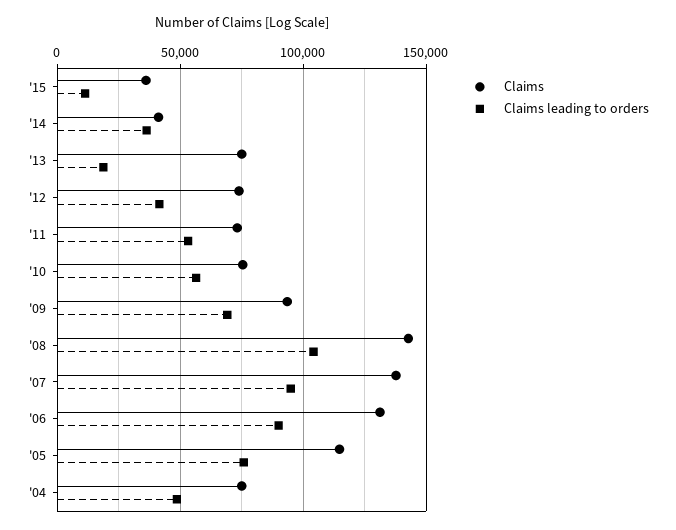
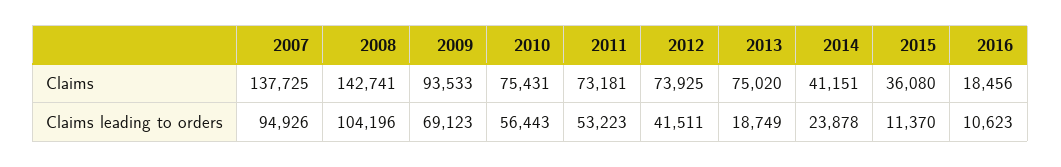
Claims leading to orders, '14: 35000 -> 23878
Claims, '06: 130000 -> none
Claims leading to orders, '06: 90000 -> none
Claims, '05: 115000 -> none
Claims leading to orders, '05: 75000 -> none
Claims, '04: 75000 -> none
Claims leading to orders, '04: 50000 -> none
Claims, 2016: none -> 18456
Claims leading to orders, 2016: none -> 10623

